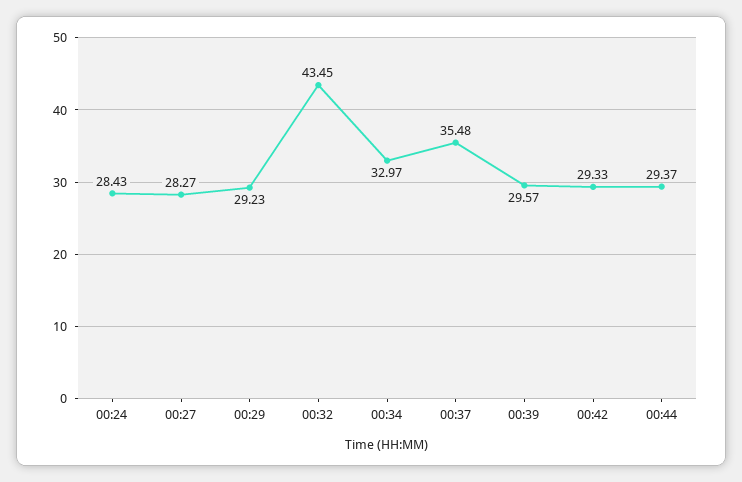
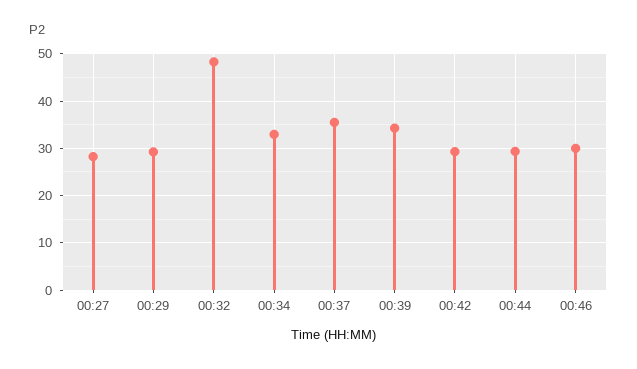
00:24: 28.43 -> none
00:32: 43.45 -> 48
00:39: 29.57 -> 34
00:46: none -> 30

